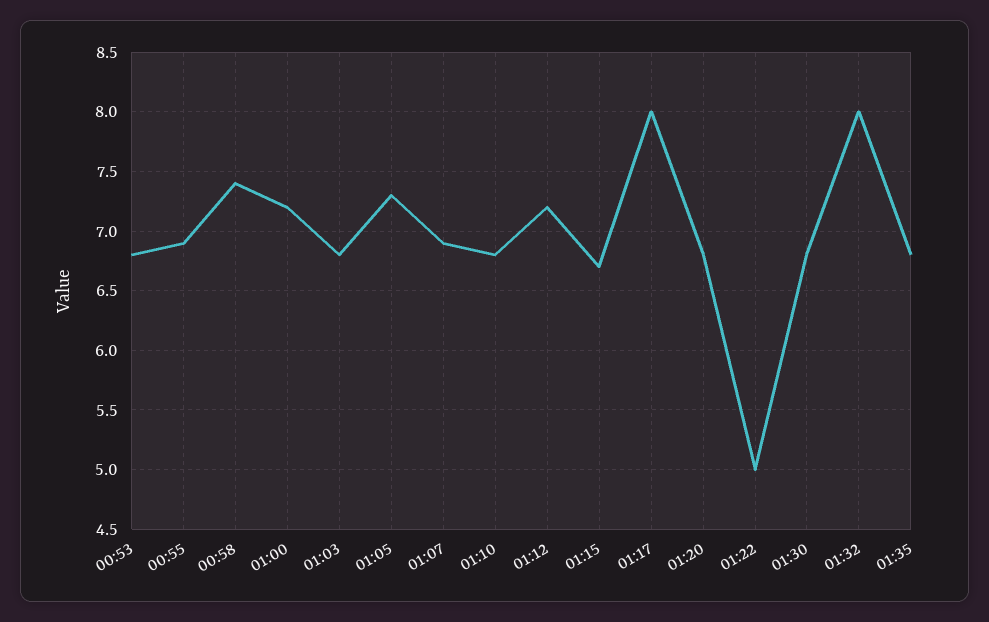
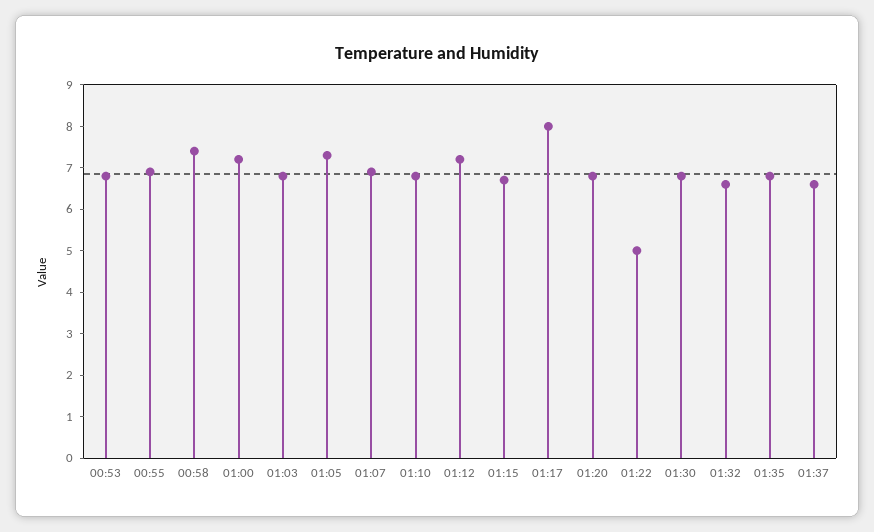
01:32: 8 -> 6.5
01:37: none -> 6.5

